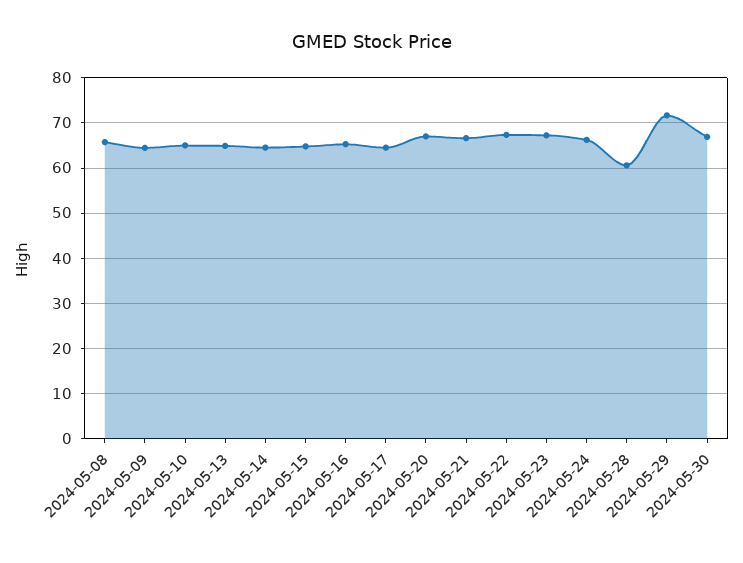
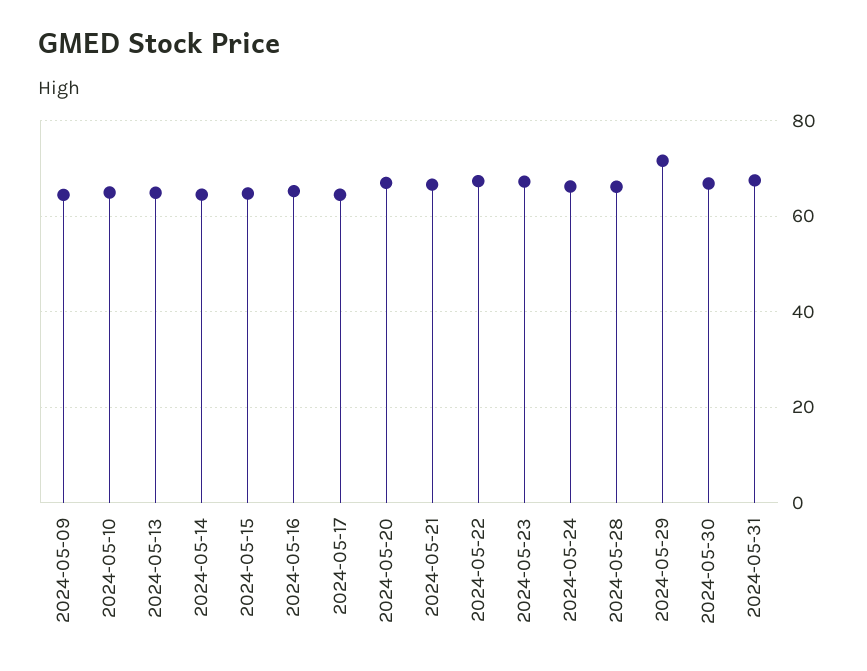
2024-05-08: 66 -> none
2024-05-28: 60 -> 66
2024-05-31: none -> 68

